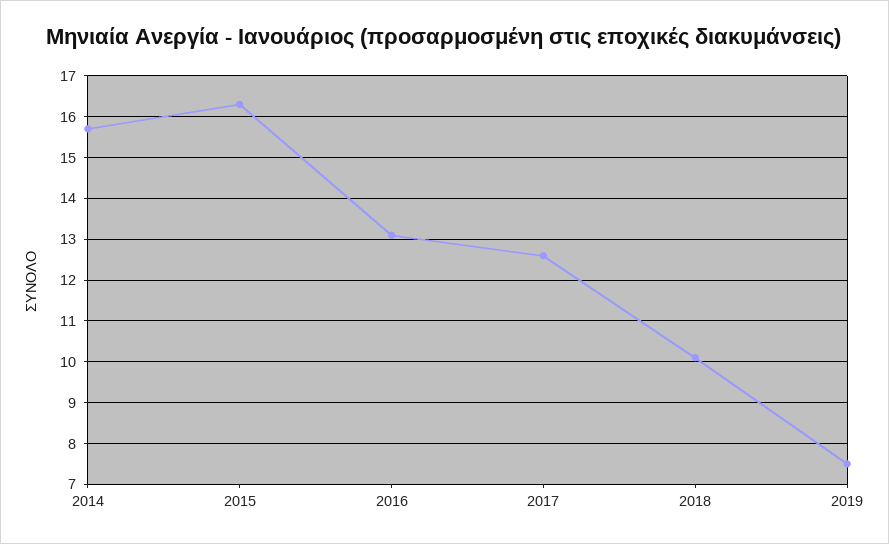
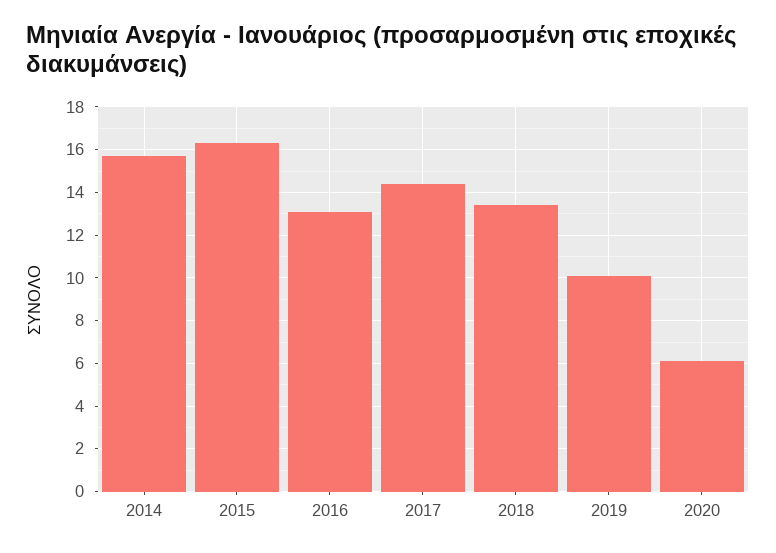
2017: 12.5 -> 14.5
2018: 10 -> 13.5
2019: 7.5 -> 10
2020: none -> 6

